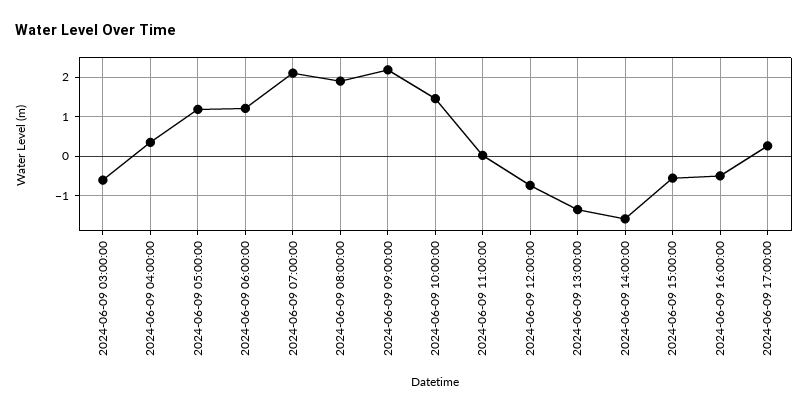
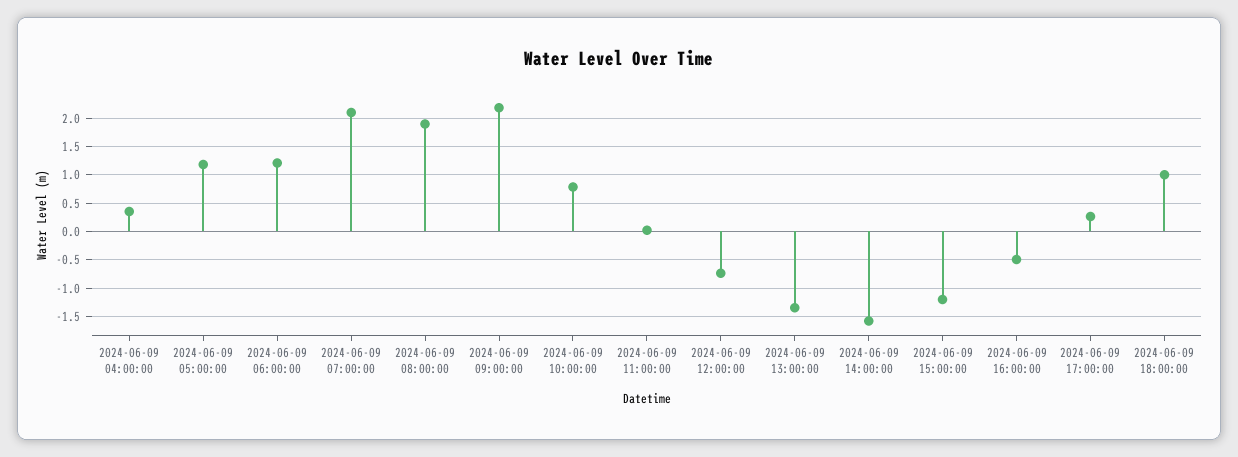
2024-06-09 03:00:00: -0.6 -> none
2024-06-09 10:00:00: 1.4 -> 0.75
2024-06-09 15:00:00: -0.6 -> -1.25
2024-06-09 18:00:00: none -> 1

